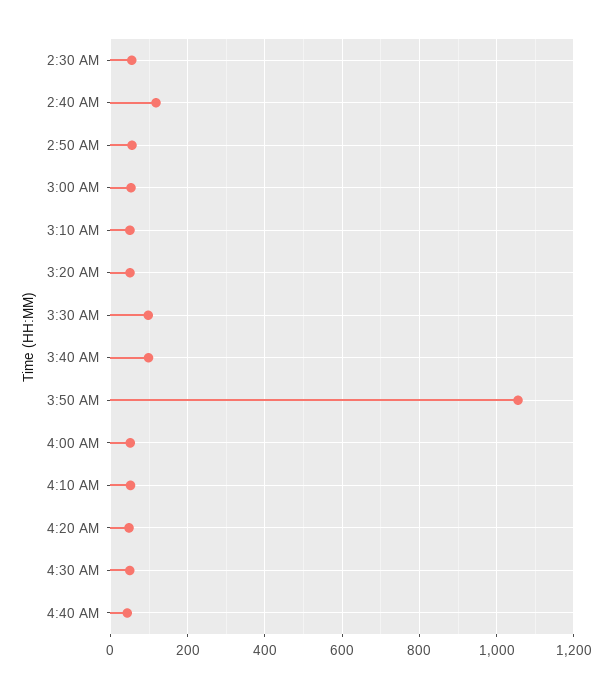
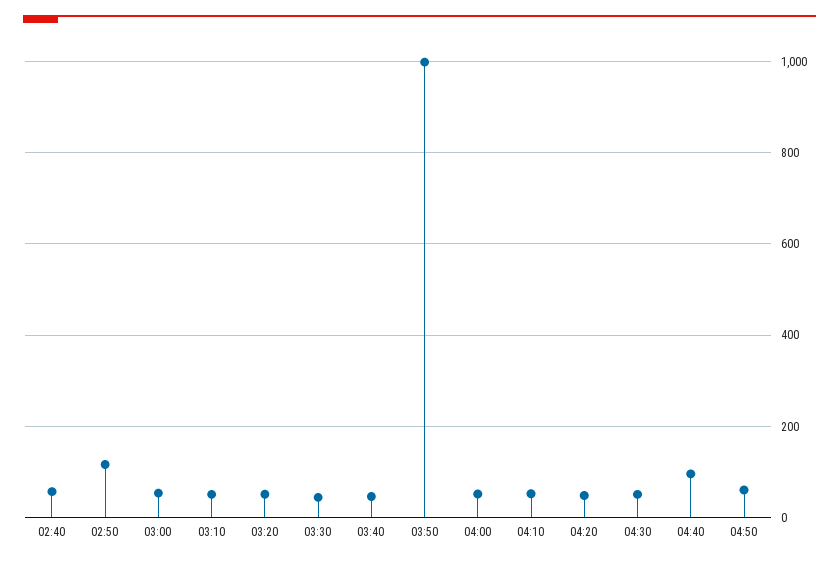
2:30 AM: 60 -> none
2:40 AM: 120 -> 60
2:50 AM: 60 -> 120
3:30 AM: 100 -> 40
3:40 AM: 100 -> 40
3:50 AM: 1060 -> 1000
4:40 AM: 40 -> 100
04:50: none -> 60

